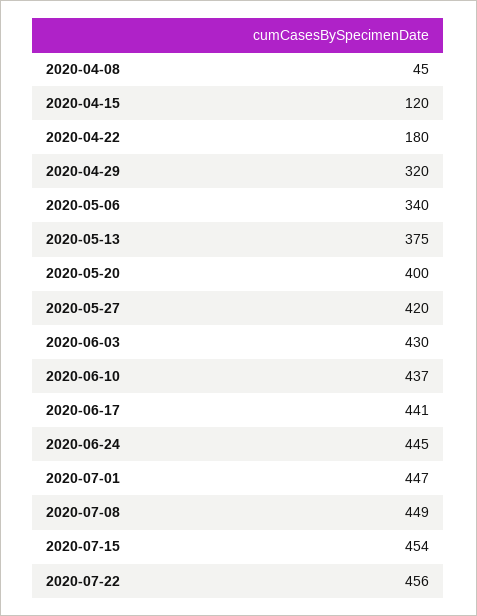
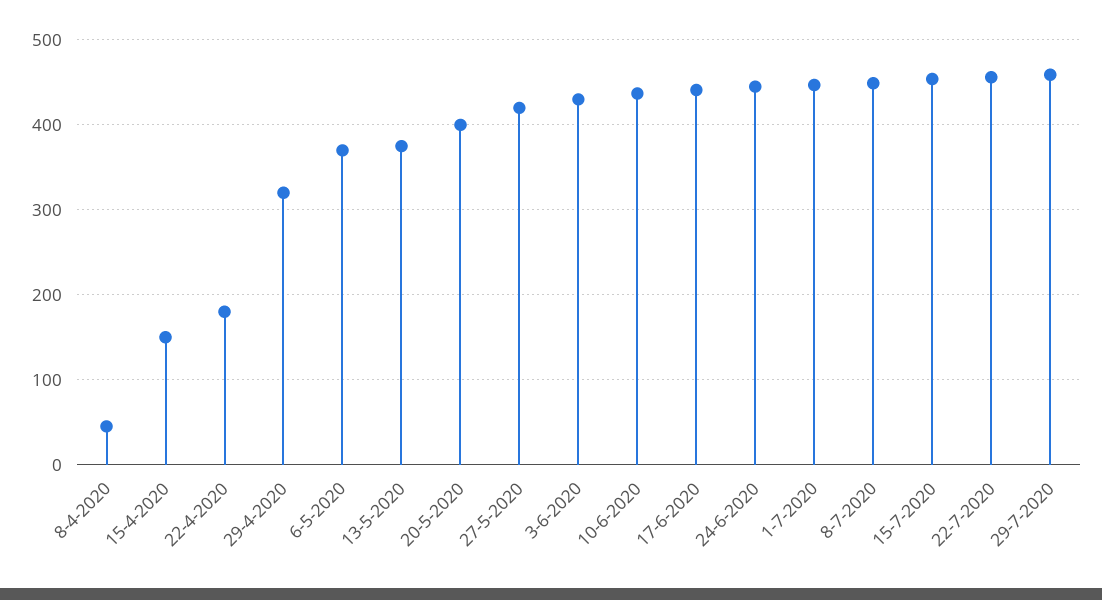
2020-04-15: 120 -> 150
2020-05-06: 340 -> 370
29-7-2020: none -> 460

